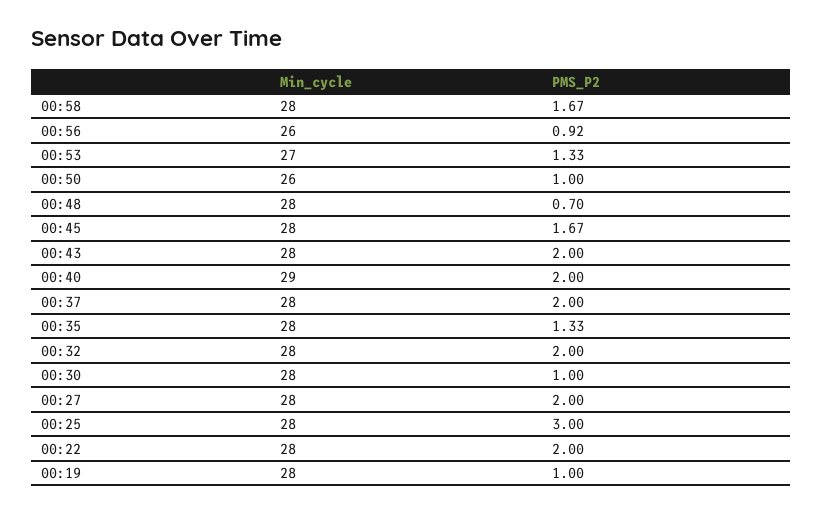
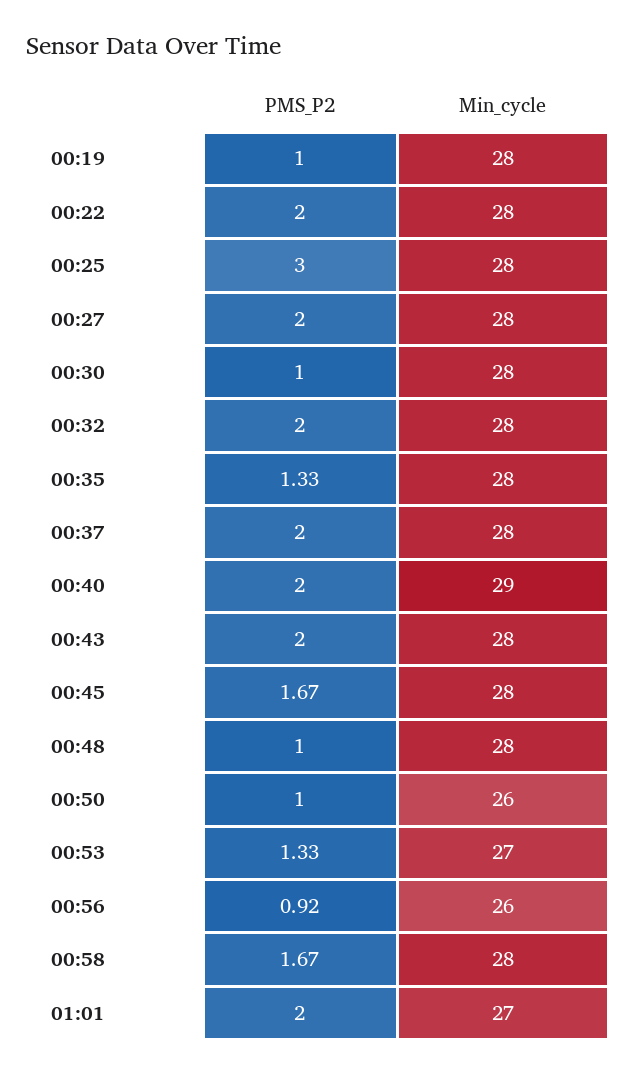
PMS_P2, 00:48: 0.7 -> 1
PMS_P2, 01:01: none -> 2
Min_cycle, 01:01: none -> 27

